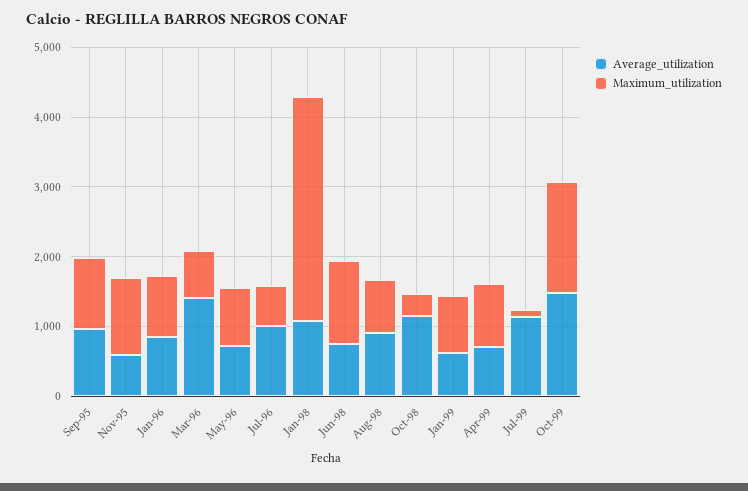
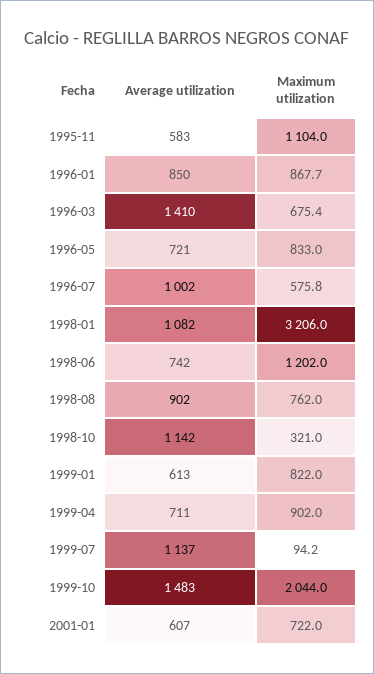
Average_utilization, Sep-95: 1000 -> none
Maximum_utilization, Sep-95: 1000 -> none
Maximum_utilization, Oct-99: 1600 -> 2044
Average_utilization, 2001-01: none -> 607
Maximum_utilization, 2001-01: none -> 722

